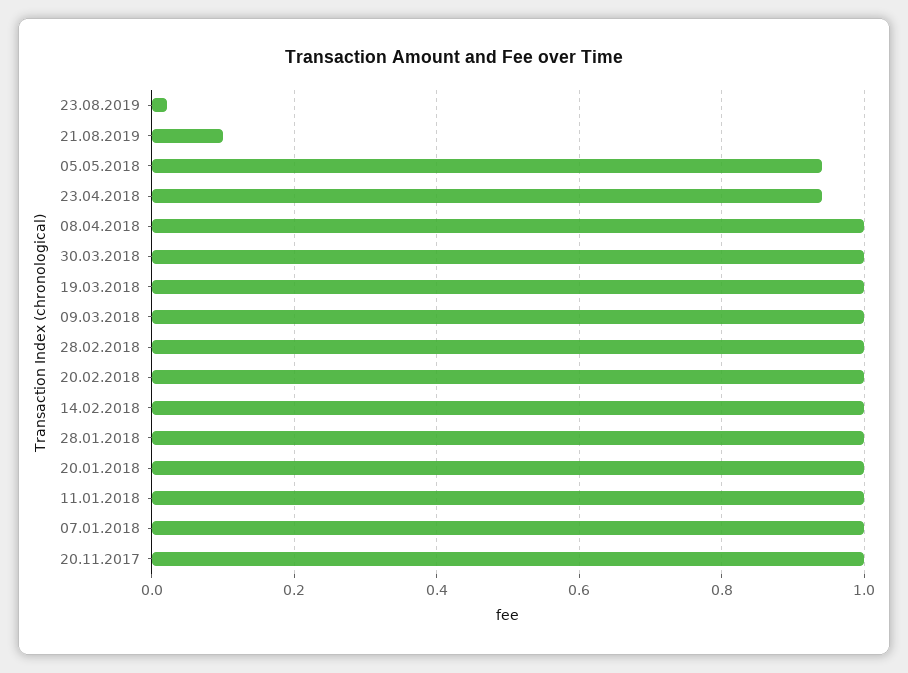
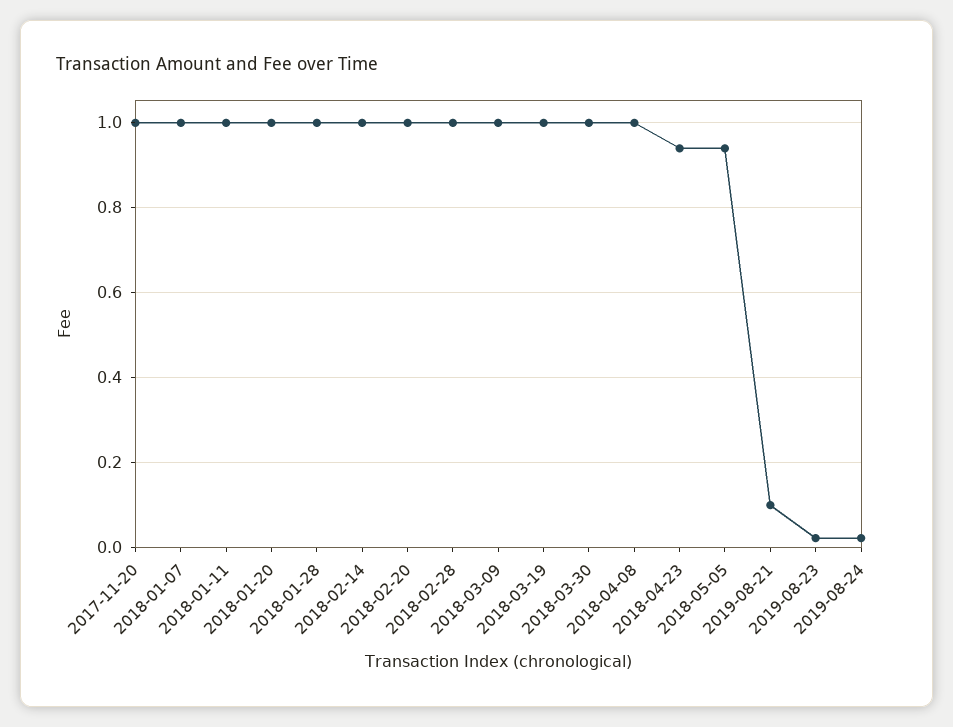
2019-08-24: none -> 0.02

